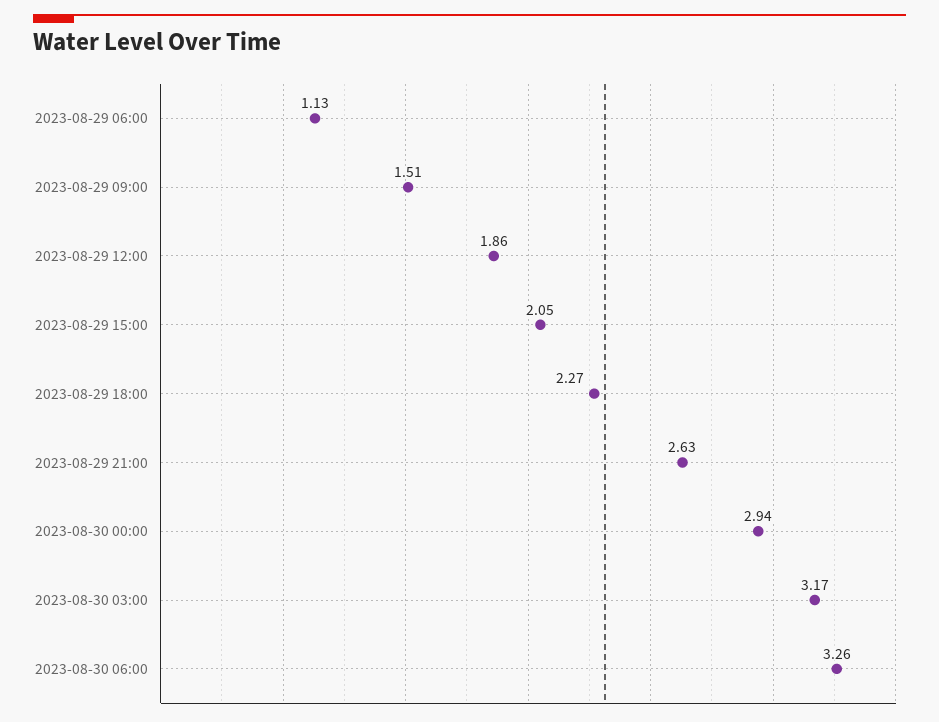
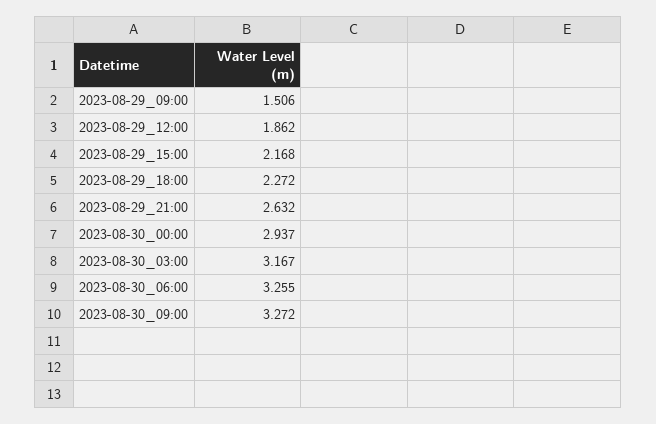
2023-08-29 06:00: 1.13 -> none
2023-08-29 15:00: 2.05 -> 2.168
2023-08-30_09:00: none -> 3.272

